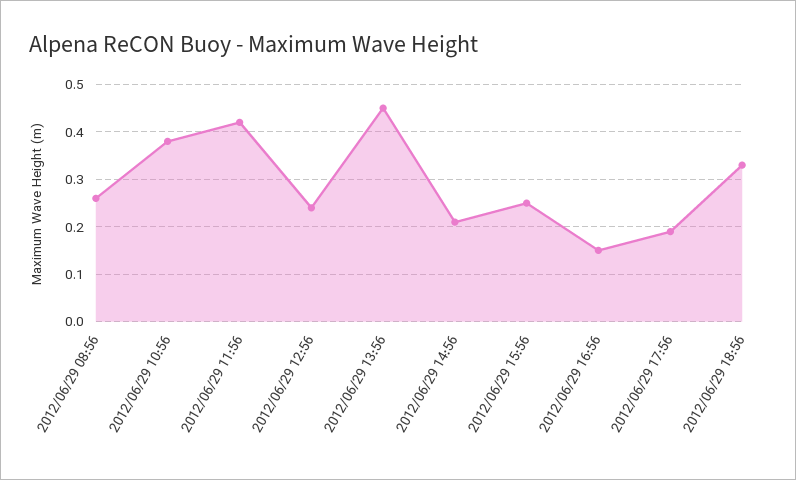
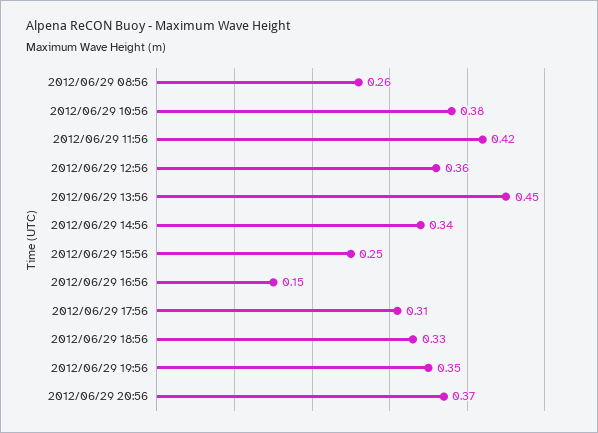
2012/06/29 12:56: 0.25 -> 0.36
2012/06/29 14:56: 0.2 -> 0.34
2012/06/29 17:56: 0.2 -> 0.31
2012/06/29 19:56: none -> 0.35
2012/06/29 20:56: none -> 0.37

